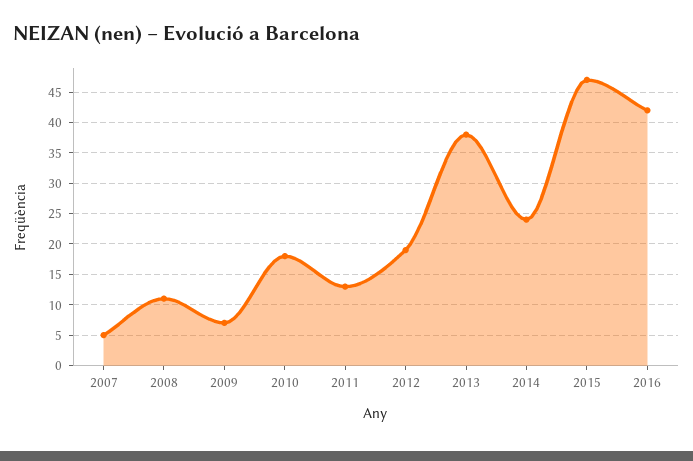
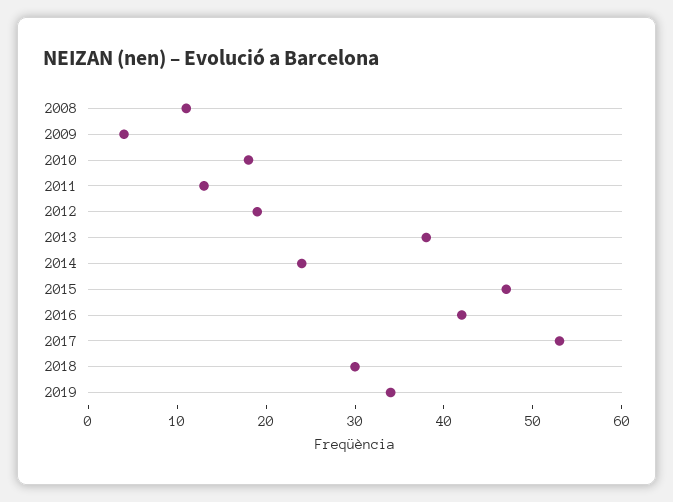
2007: 5 -> none
2009: 7 -> 4
2017: none -> 53
2018: none -> 30
2019: none -> 34

